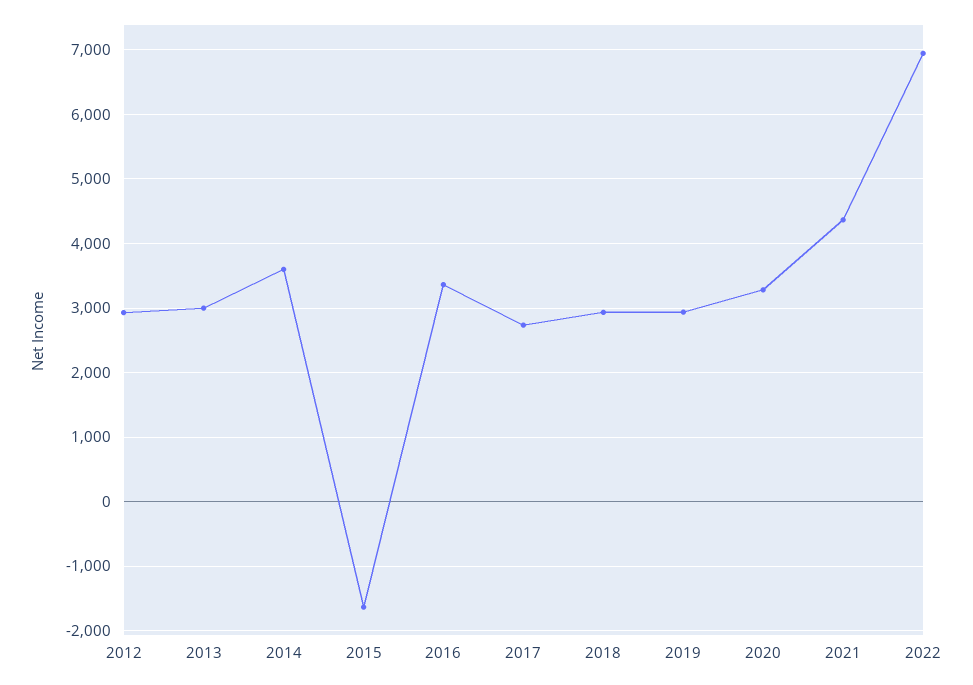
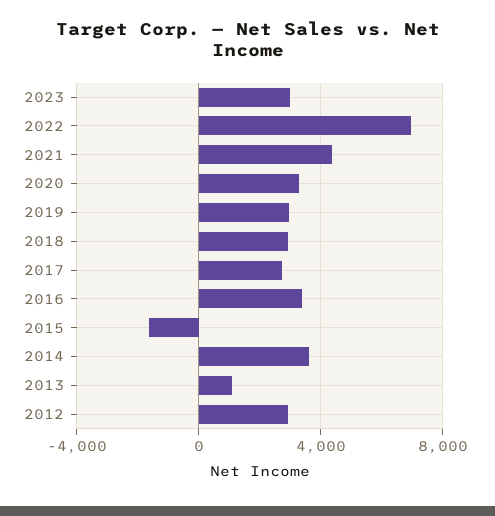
2013: 3000 -> 1000
2023: none -> 3000

